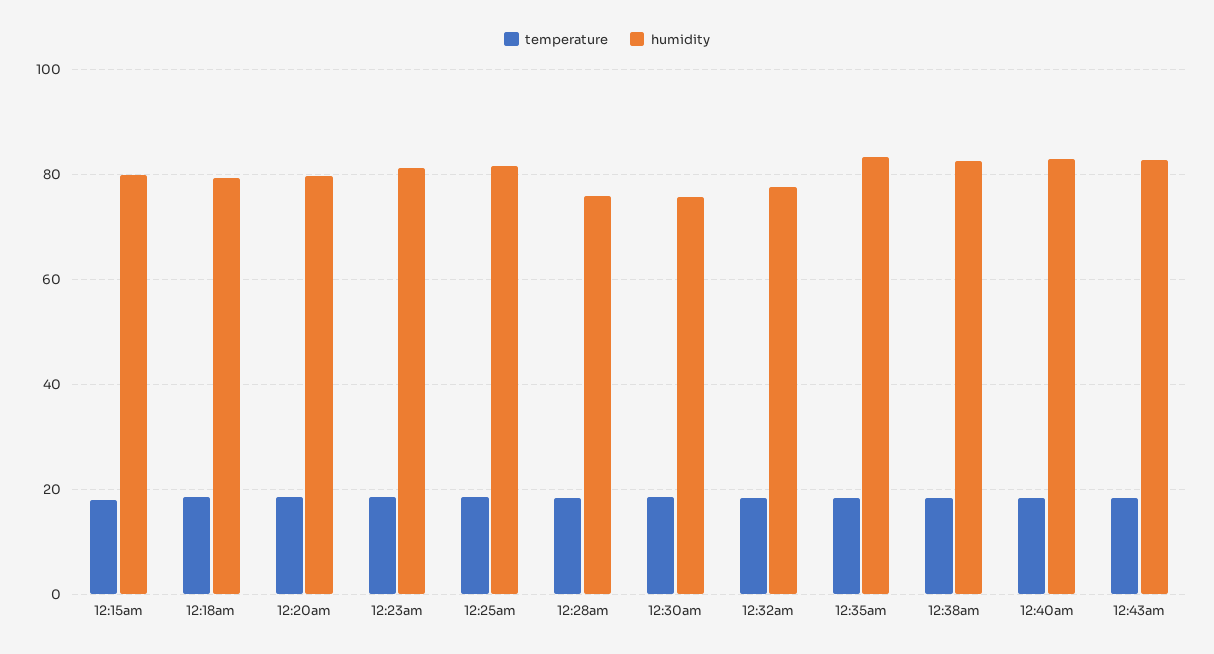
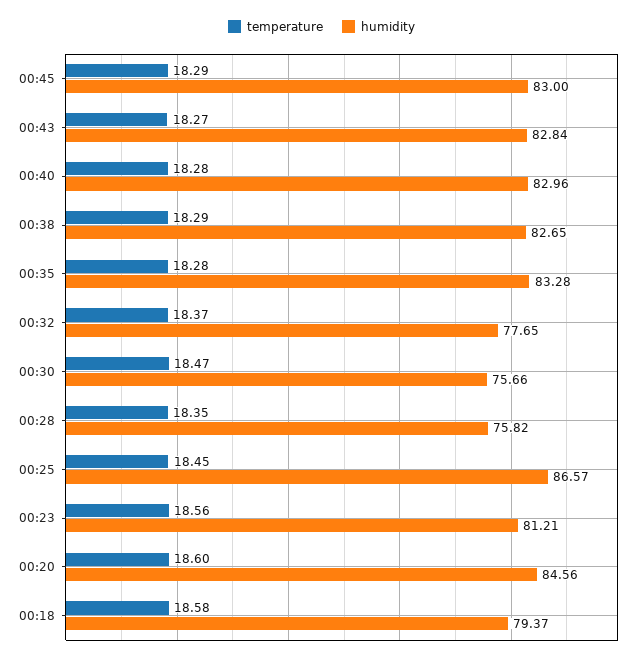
temperature, 12:15am: 18 -> none
humidity, 12:15am: 80 -> none
humidity, 12:20am: 80 -> 84.56
humidity, 12:25am: 82 -> 86.57
temperature, 00:45: none -> 18.29
humidity, 00:45: none -> 83

